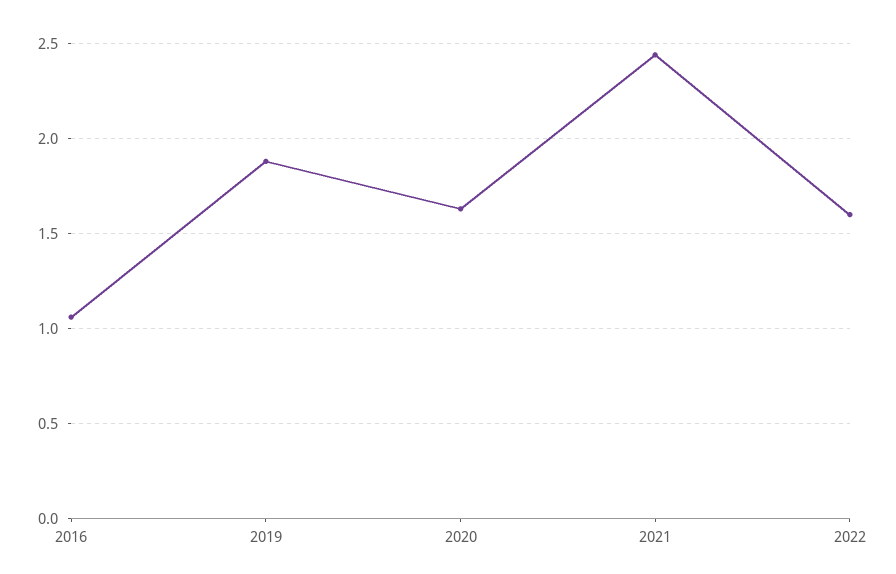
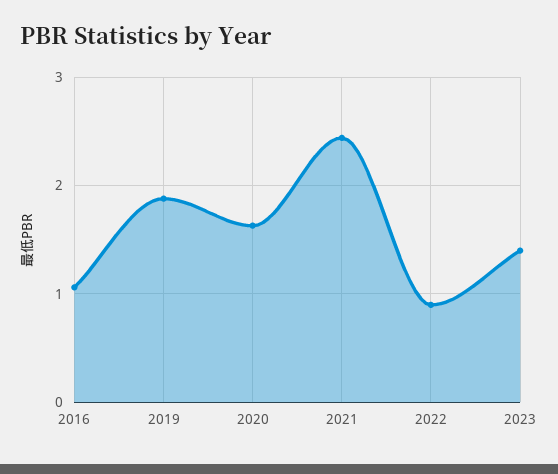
2022: 1.6 -> 0.9
2023: none -> 1.4

